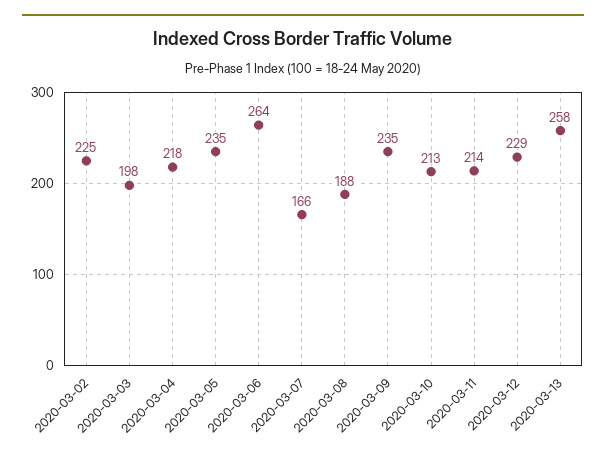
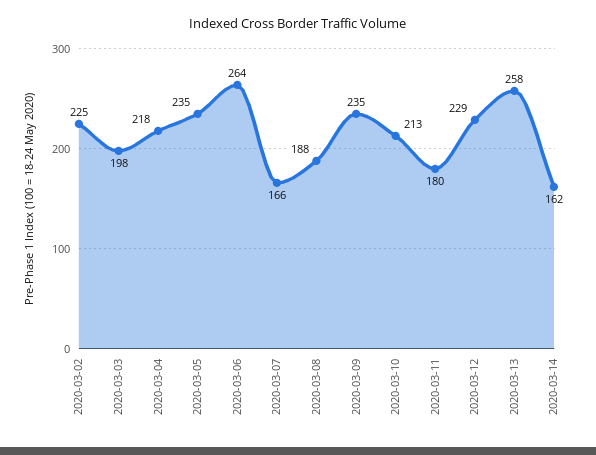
2020-03-11: 214 -> 180
2020-03-14: none -> 162

